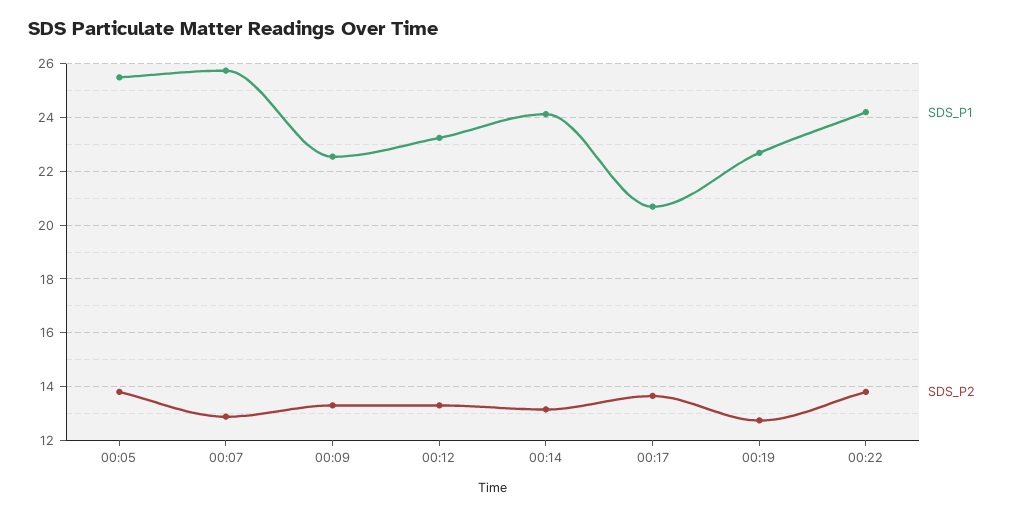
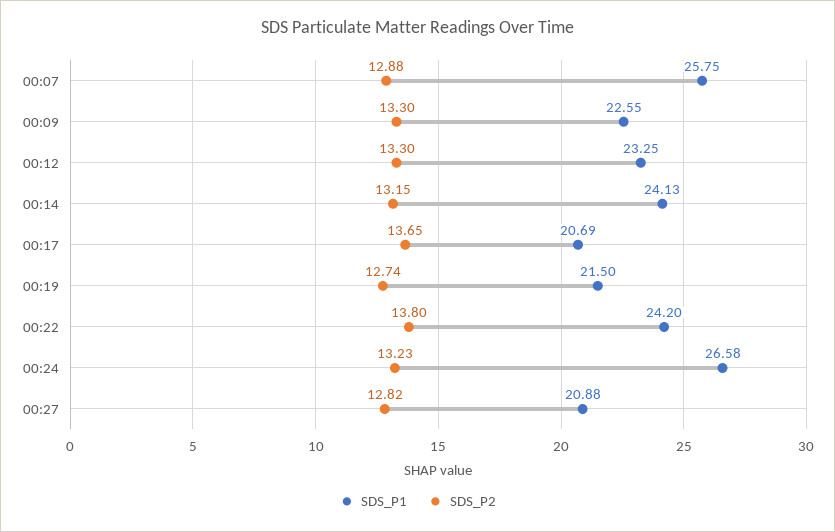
SDS_P1, 00:05: 25.5 -> none
SDS_P2, 00:05: 13.75 -> none
SDS_P1, 00:19: 22.75 -> 21.5
SDS_P1, 00:24: none -> 26.58
SDS_P2, 00:24: none -> 13.23
SDS_P1, 00:27: none -> 20.88
SDS_P2, 00:27: none -> 12.82

